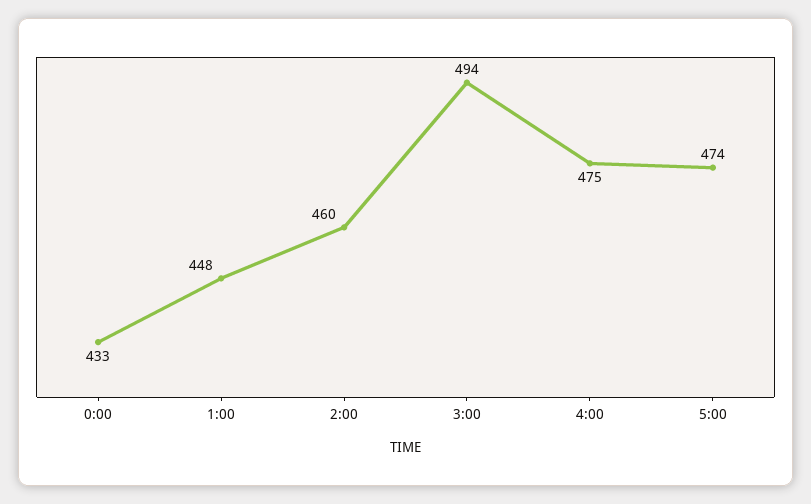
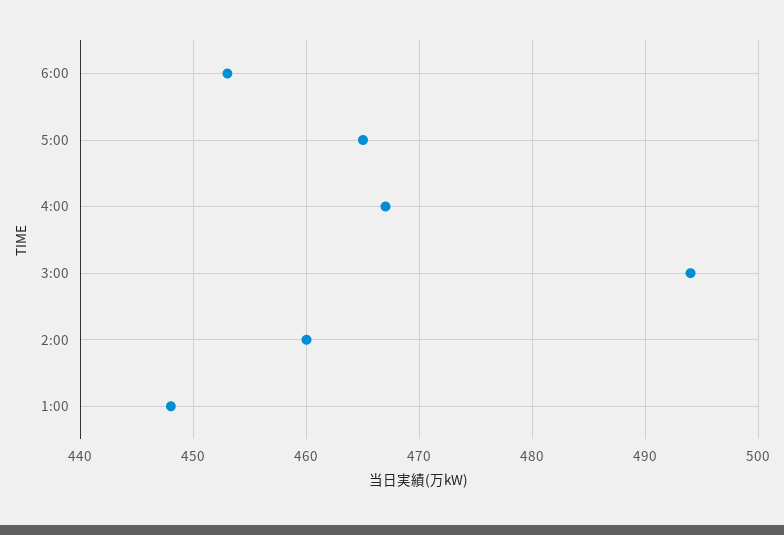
0:00: 433 -> none
4:00: 475 -> 467
5:00: 474 -> 465
6:00: none -> 453

